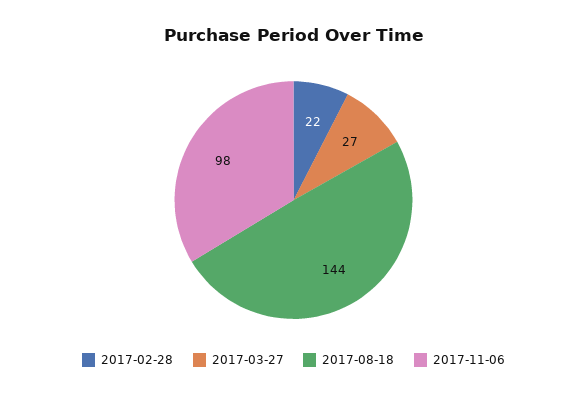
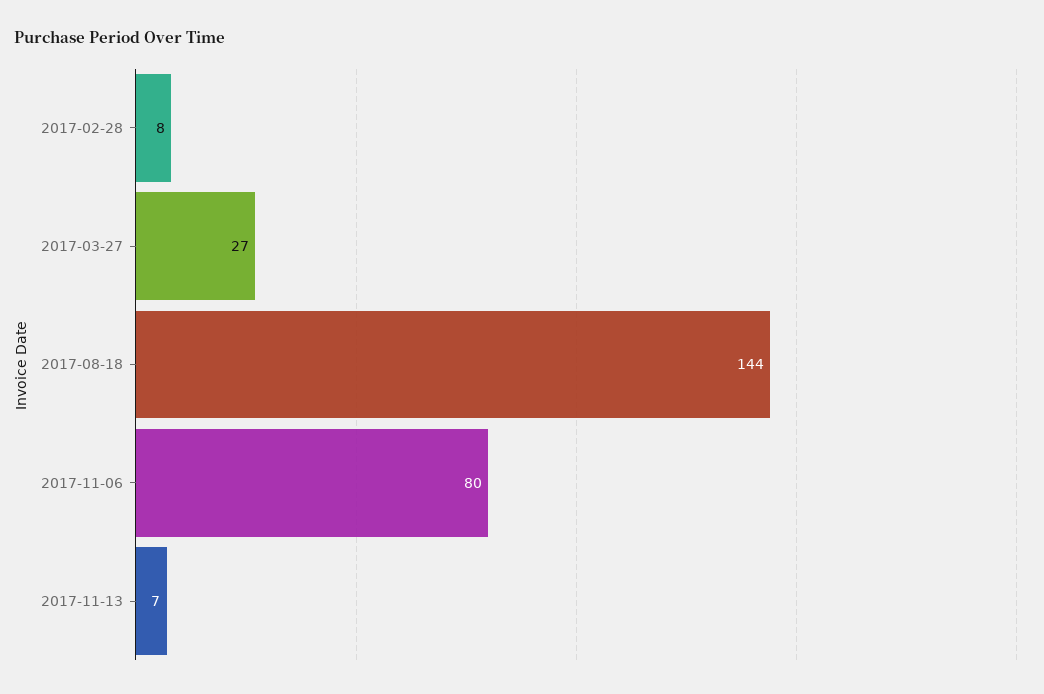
2017-02-28: 22 -> 8
2017-11-06: 98 -> 80
2017-11-13: none -> 7

